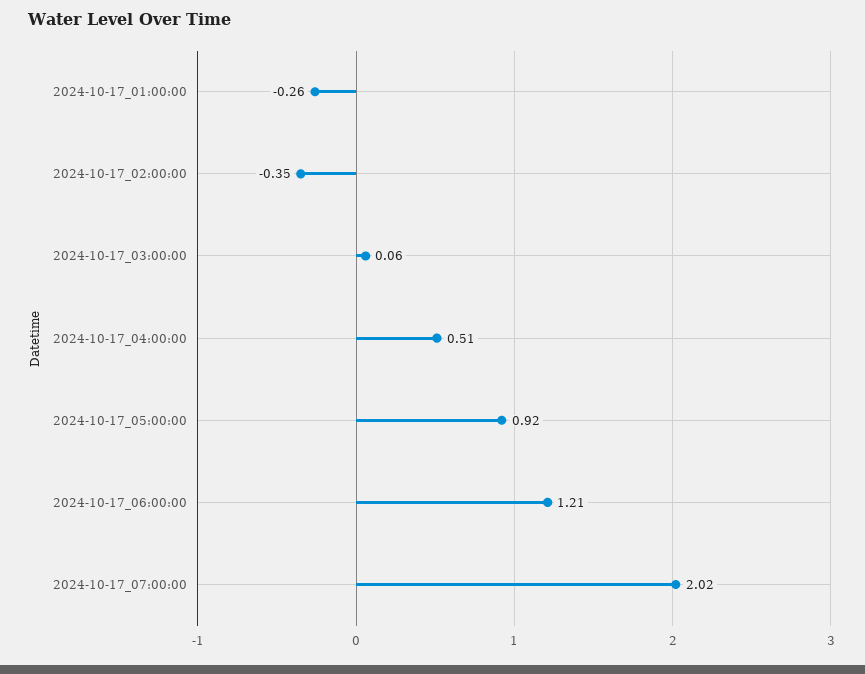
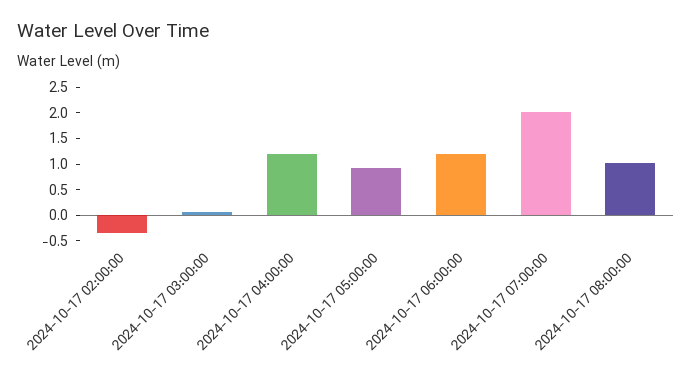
2024-10-17_01:00:00: -0.26 -> none
2024-10-17_04:00:00: 0.51 -> 1.25
2024-10-17 08:00:00: none -> 1

